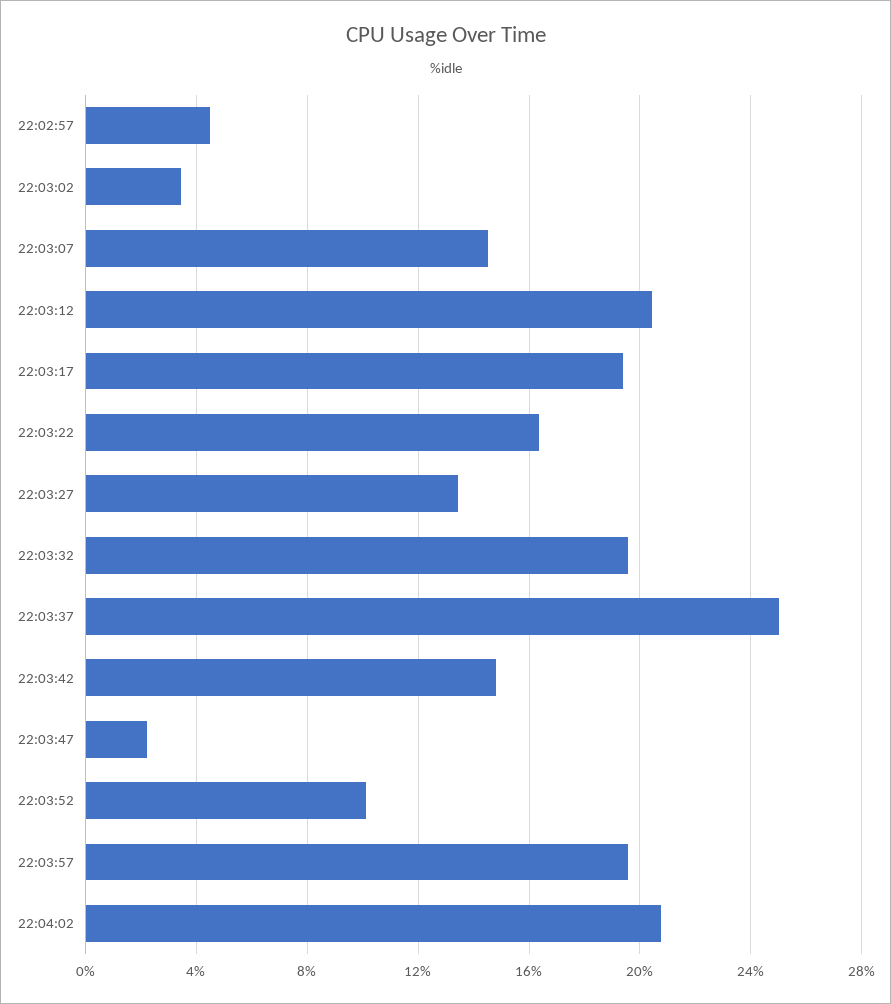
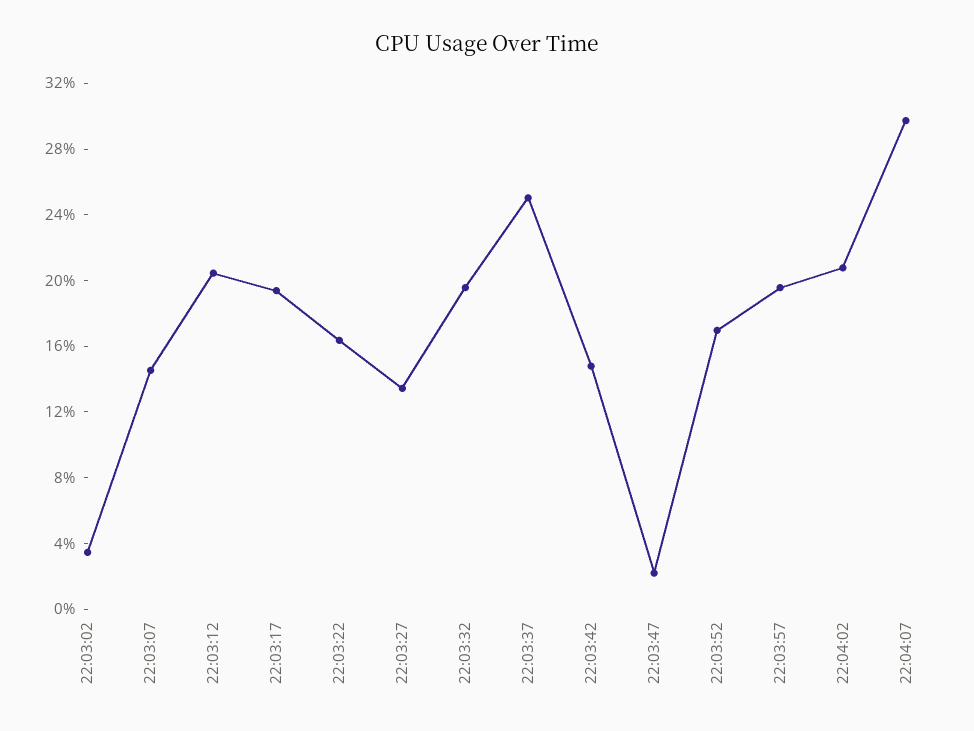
22:02:57: 4.5 -> none
22:03:52: 10 -> 17
22:04:07: none -> 30

